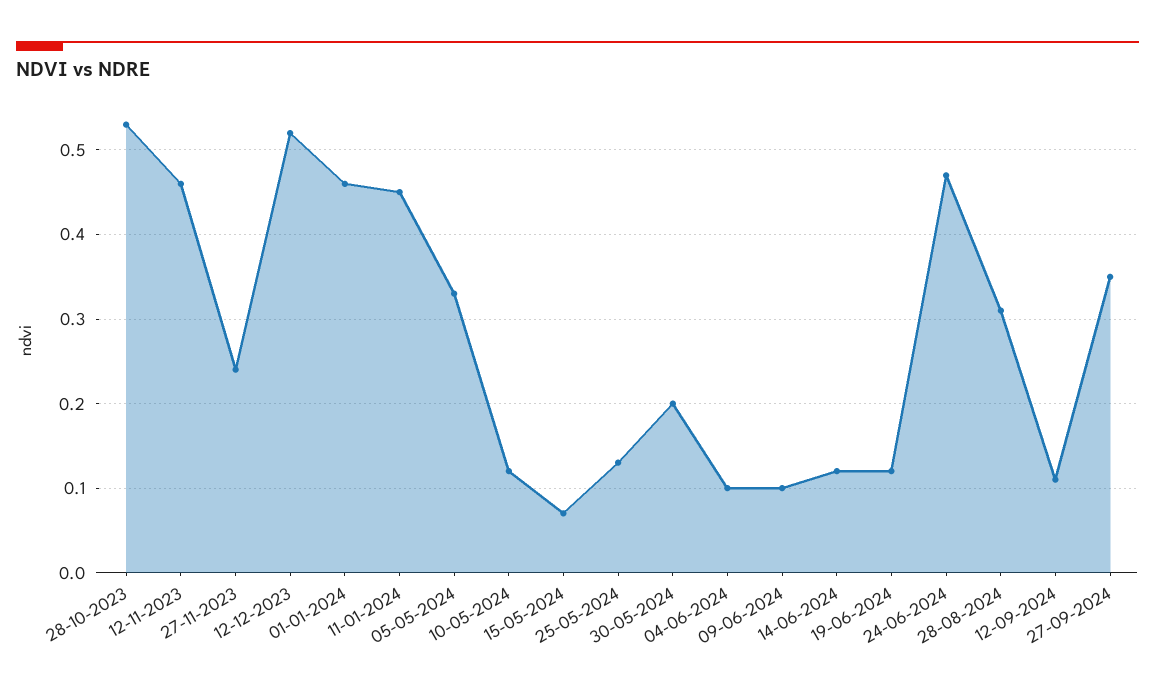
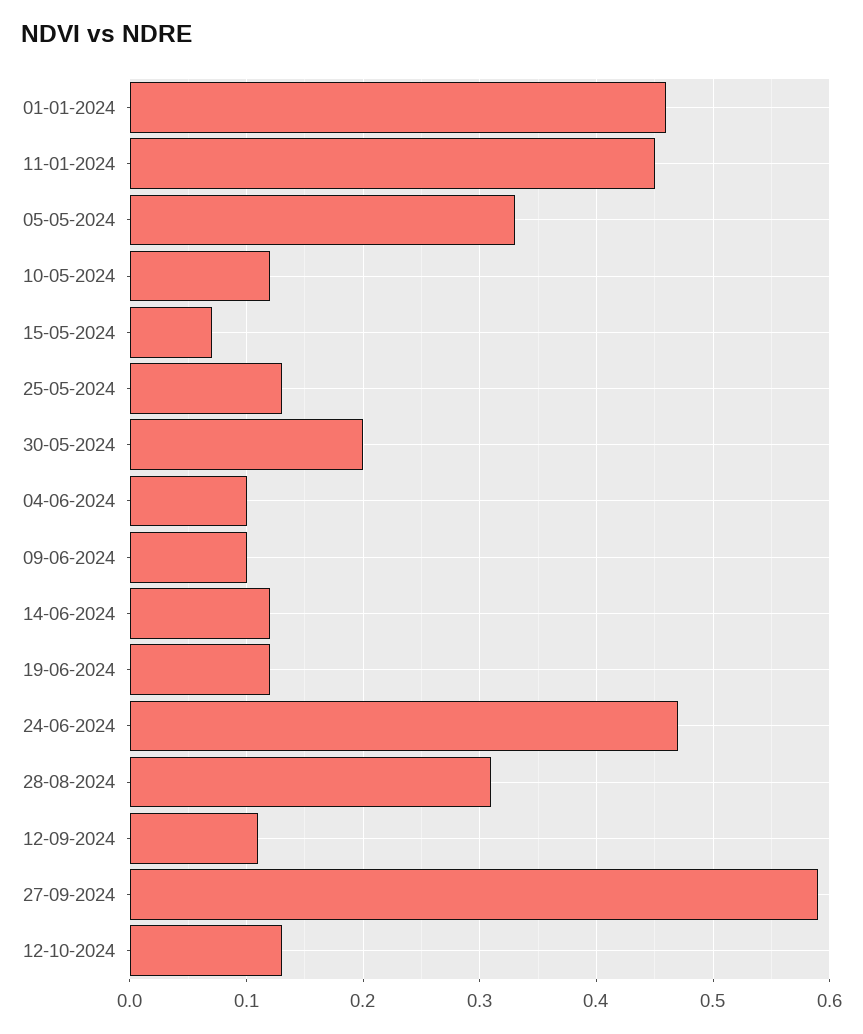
28-10-2023: 0.53 -> none
12-11-2023: 0.46 -> none
27-11-2023: 0.24 -> none
12-12-2023: 0.52 -> none
27-09-2024: 0.35 -> 0.59
12-10-2024: none -> 0.13

